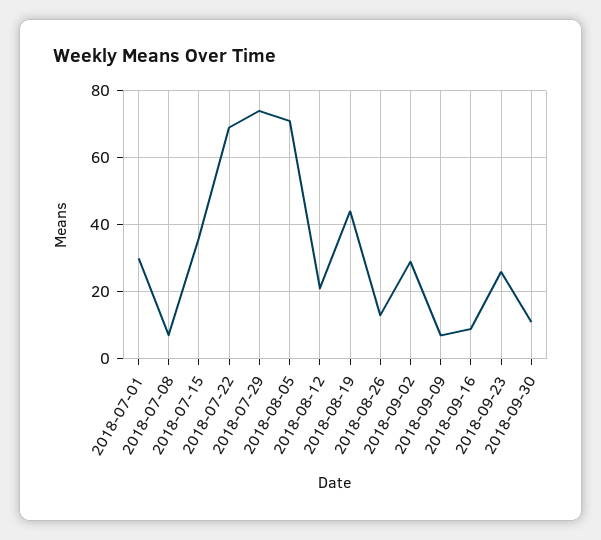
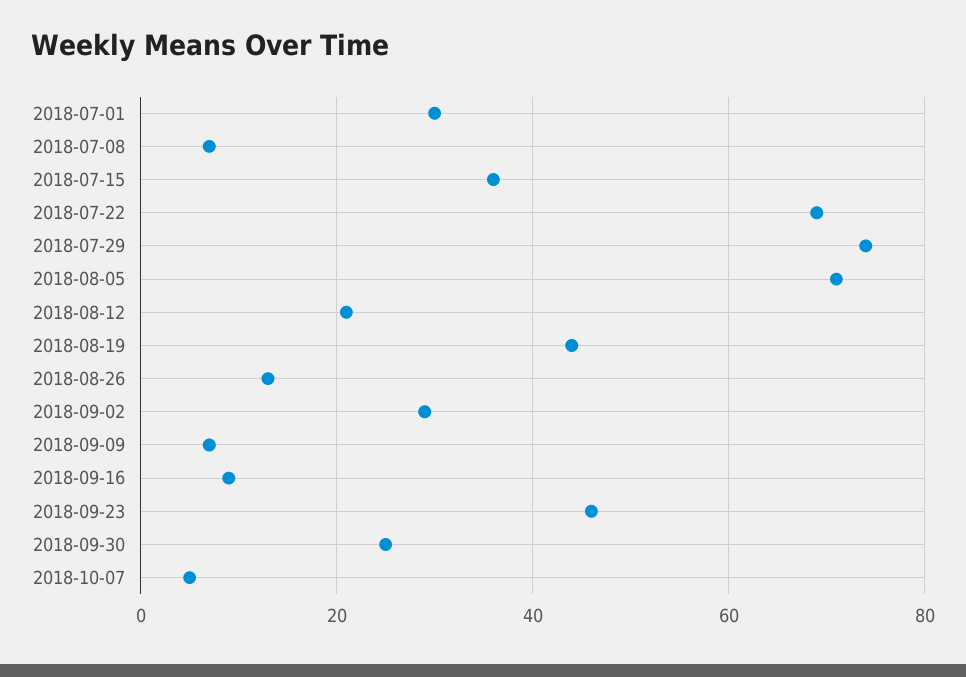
2018-09-23: 25 -> 45
2018-09-30: 10 -> 25
2018-10-07: none -> 5

